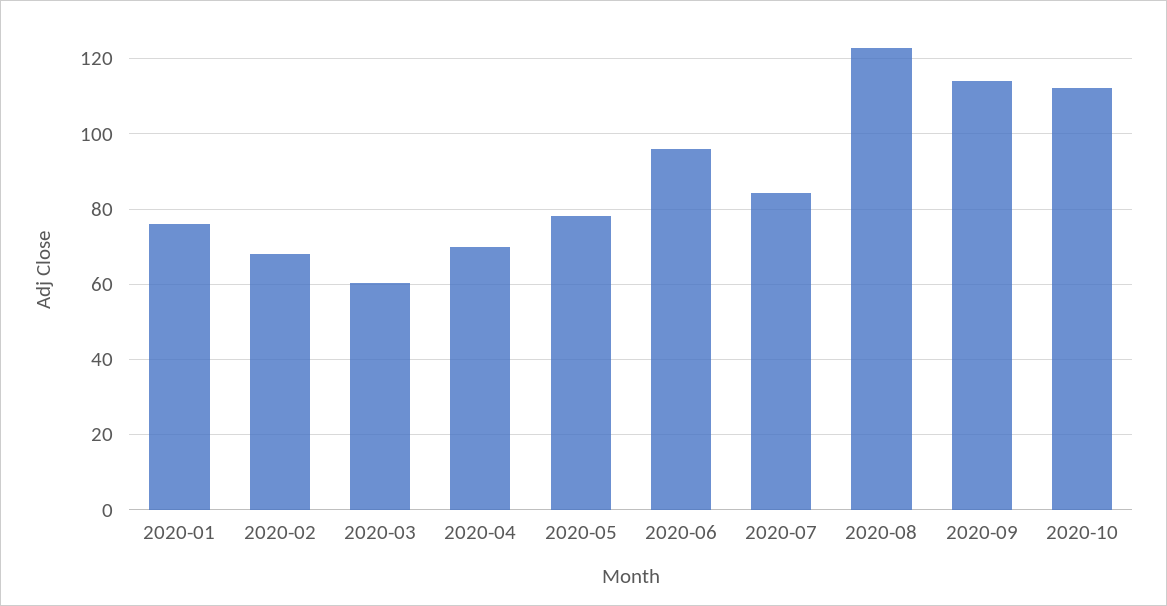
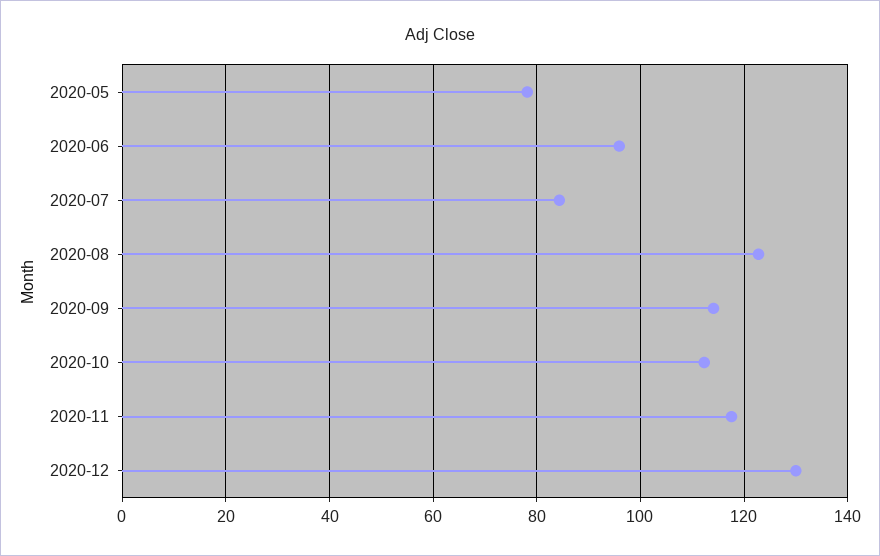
2020-01: 76 -> none
2020-02: 68 -> none
2020-03: 60 -> none
2020-04: 70 -> none
2020-11: none -> 118
2020-12: none -> 130

